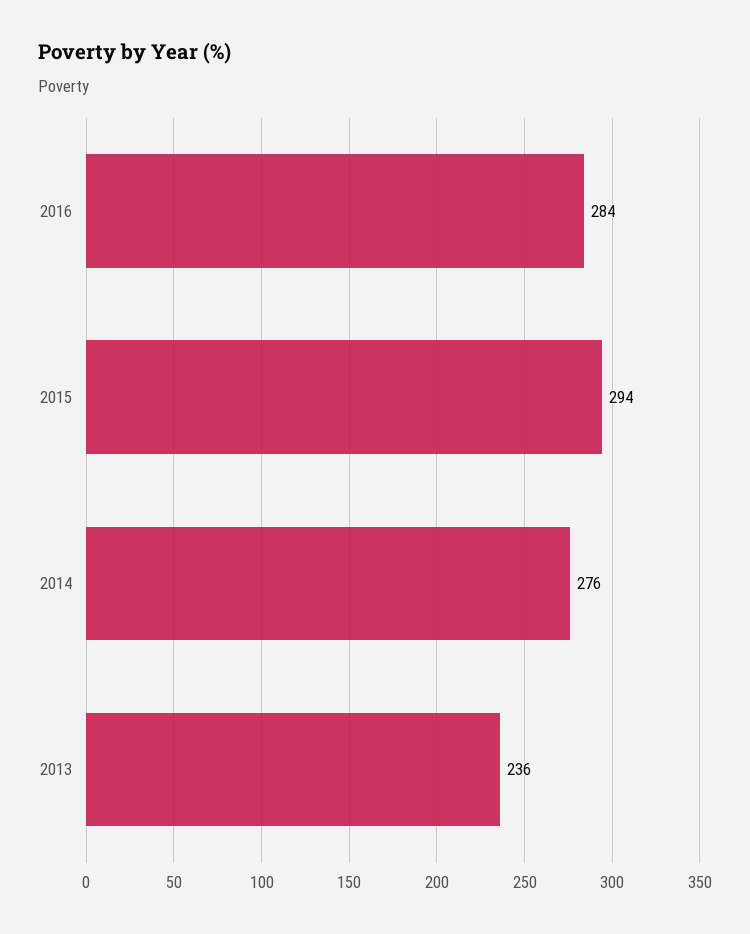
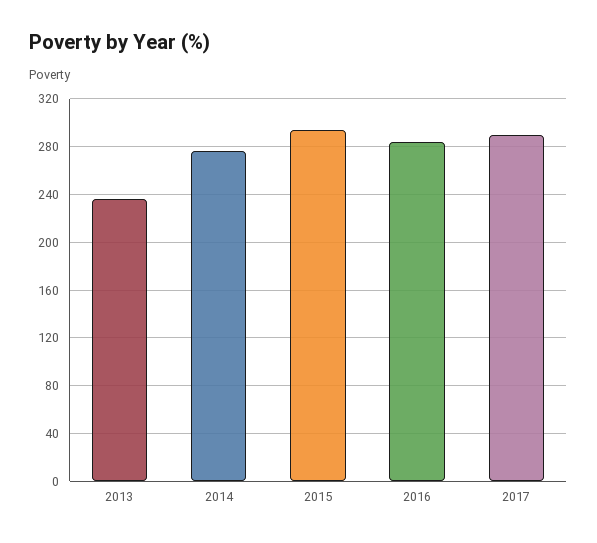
2017: none -> 290

